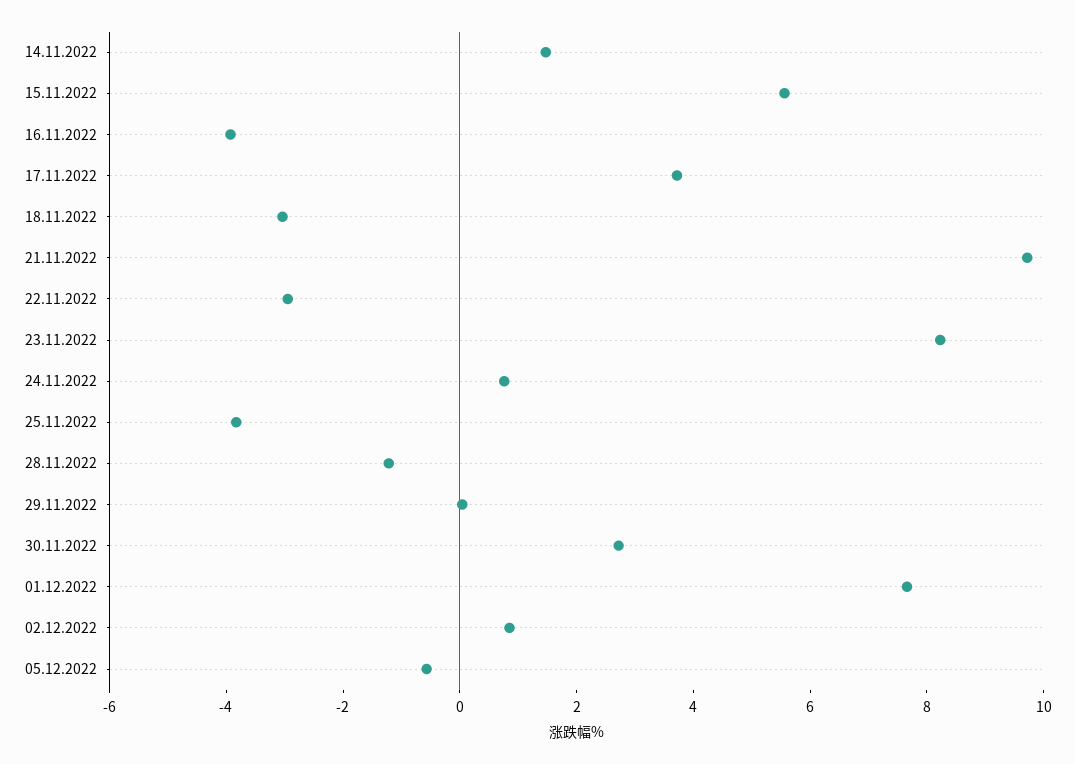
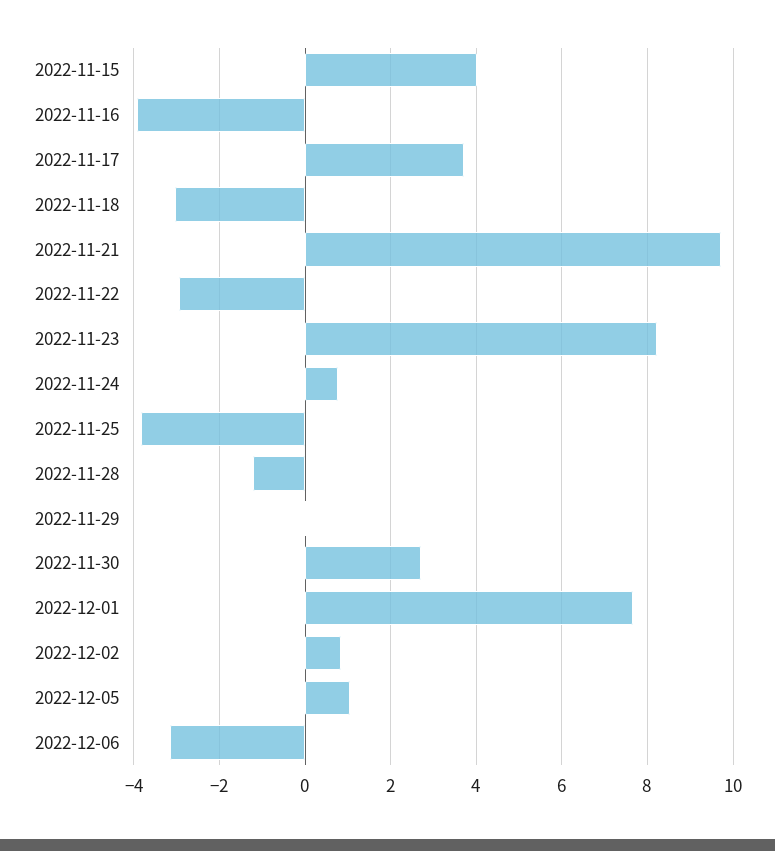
14.11.2022: 1.5 -> none
15.11.2022: 5.5 -> 4
05.12.2022: -0.5 -> 1
2022-12-06: none -> -3.2

